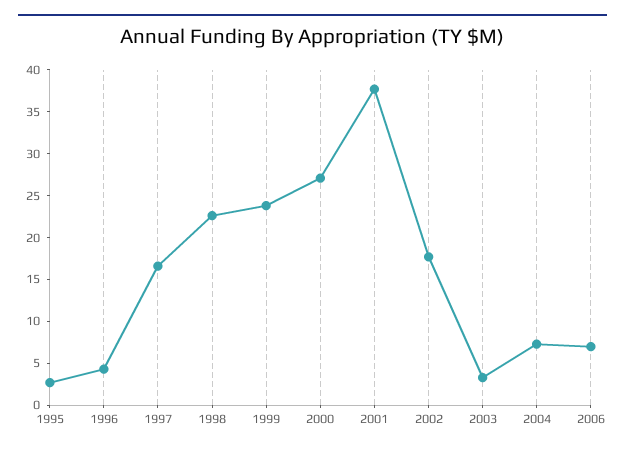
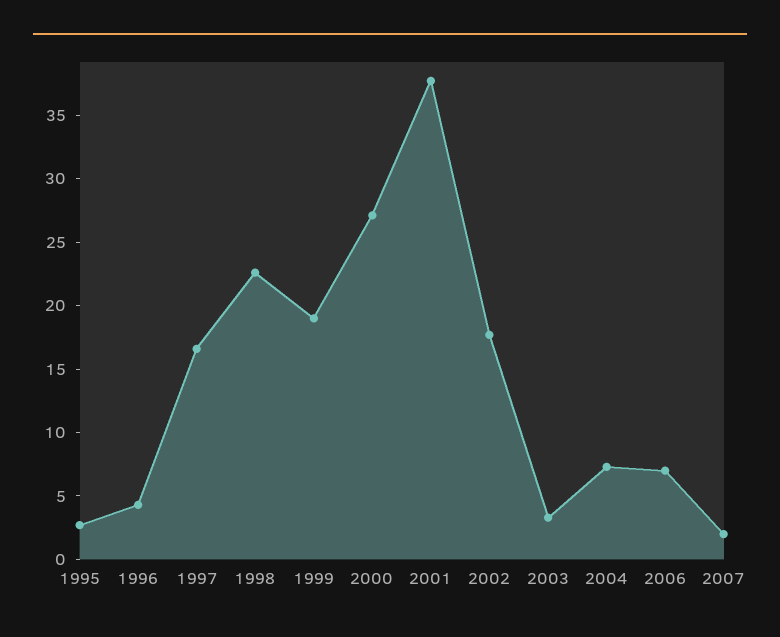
1999: 24 -> 19
2007: none -> 2

